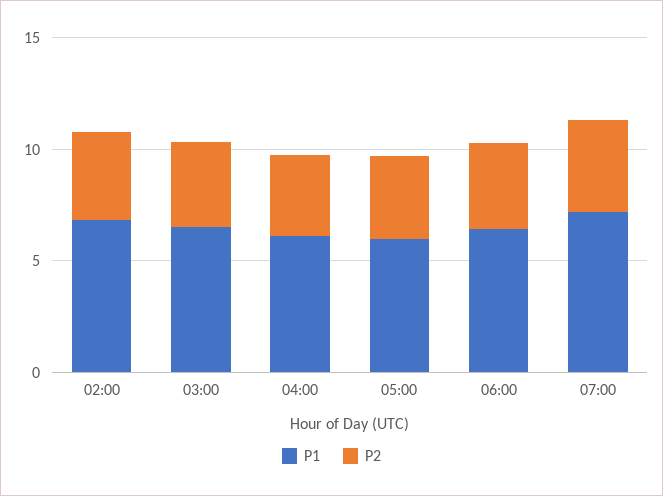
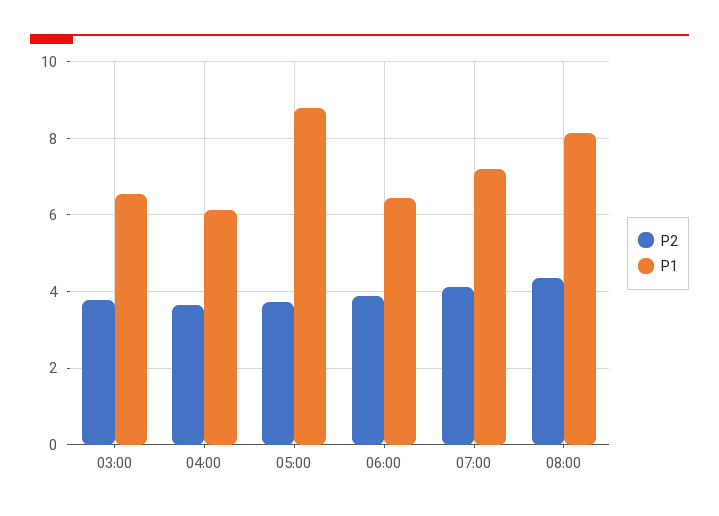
P1, 02:00: 7 -> none
P2, 02:00: 4 -> none
P1, 05:00: 6 -> 8.8
P2, 08:00: none -> 4.4
P1, 08:00: none -> 8.2

